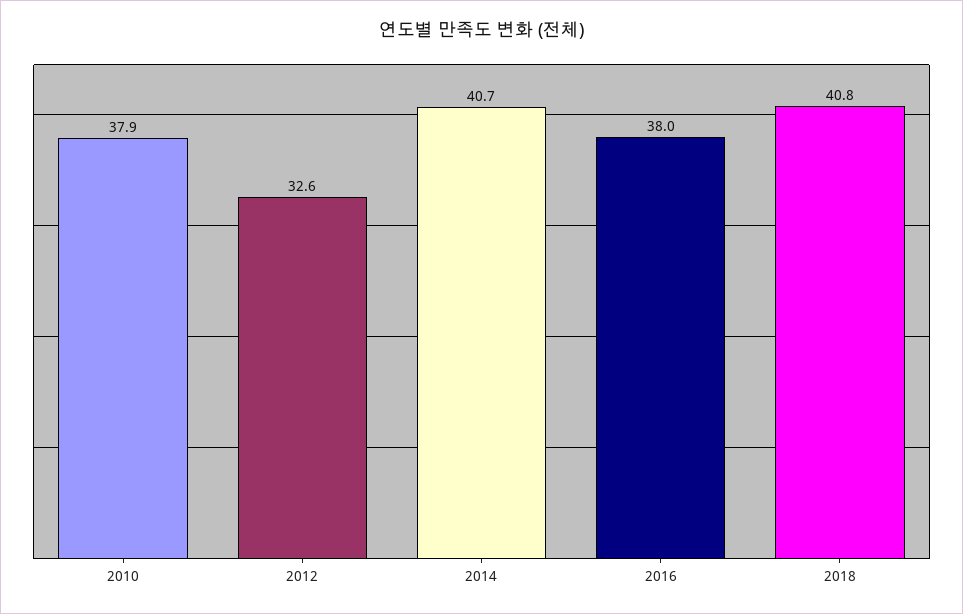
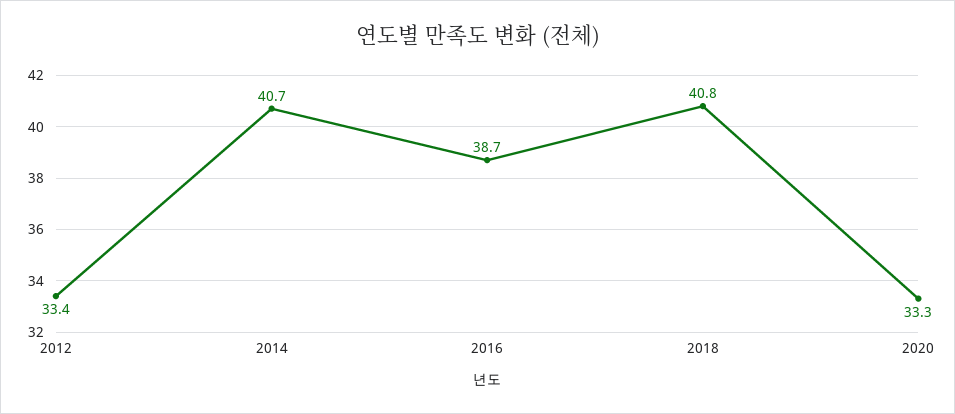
2010: 37.9 -> none
2012: 32.6 -> 33.4
2016: 38 -> 38.7
2020: none -> 33.3

